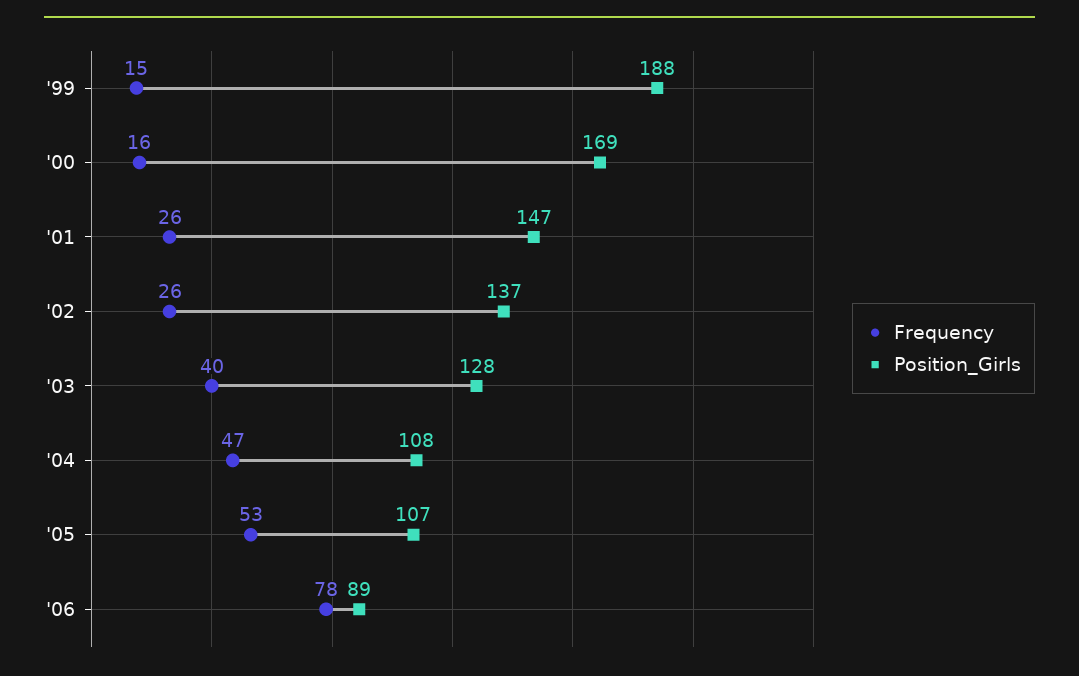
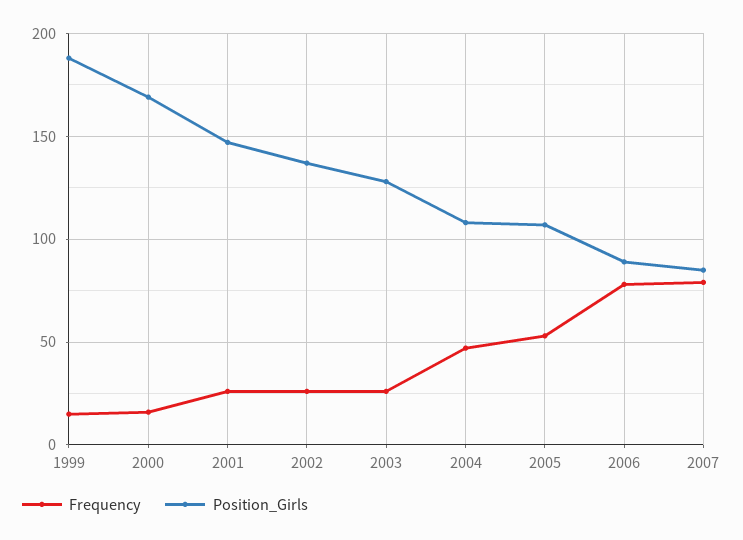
Frequency, '03: 40 -> 25
Frequency, 2007: none -> 80
Position_Girls, 2007: none -> 85

